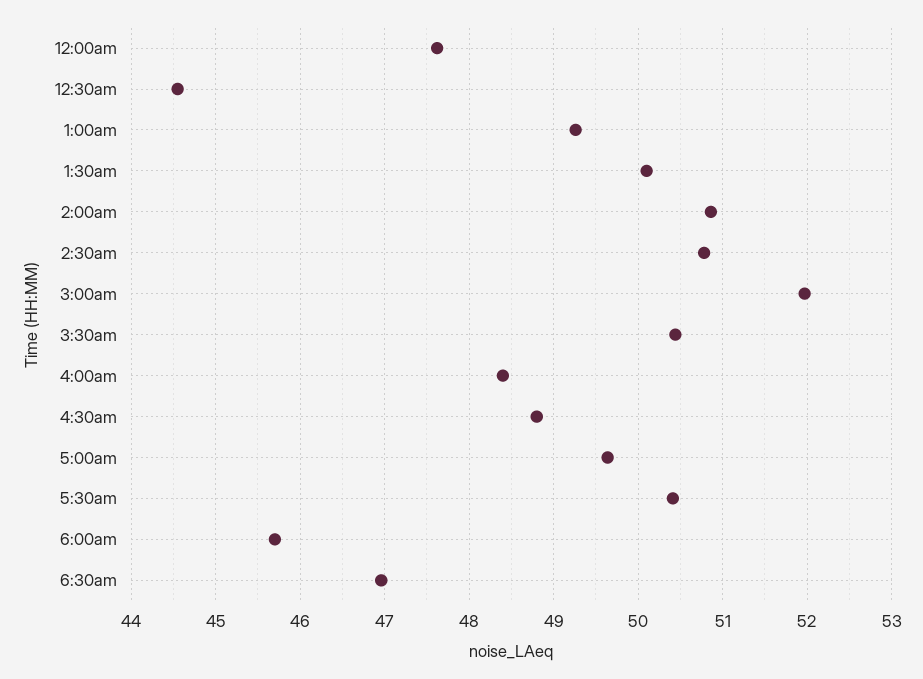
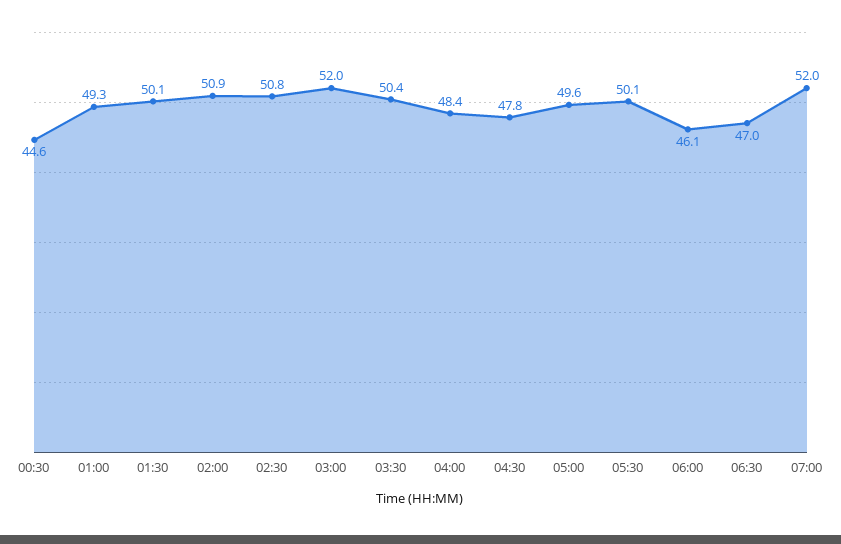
12:00am: 47.6 -> none
4:30am: 48.8 -> 47.8
5:30am: 50.4 -> 50.1
6:00am: 45.7 -> 46.1
07:00: none -> 52

